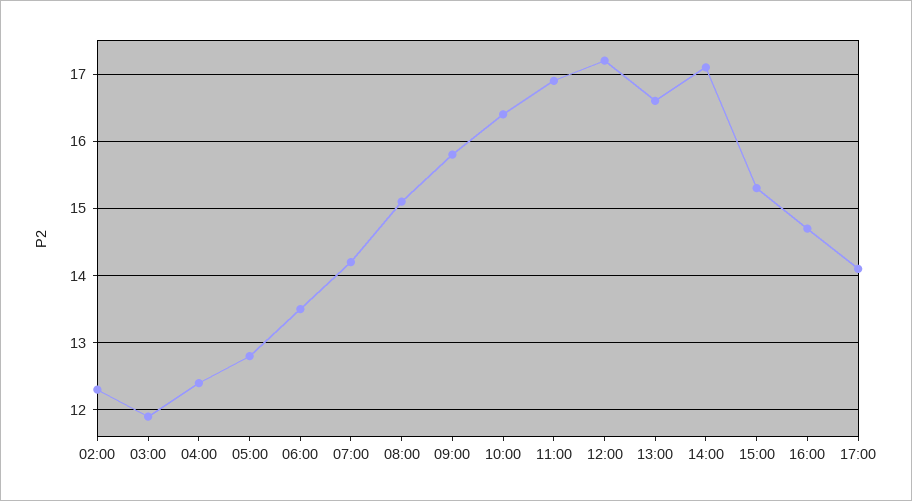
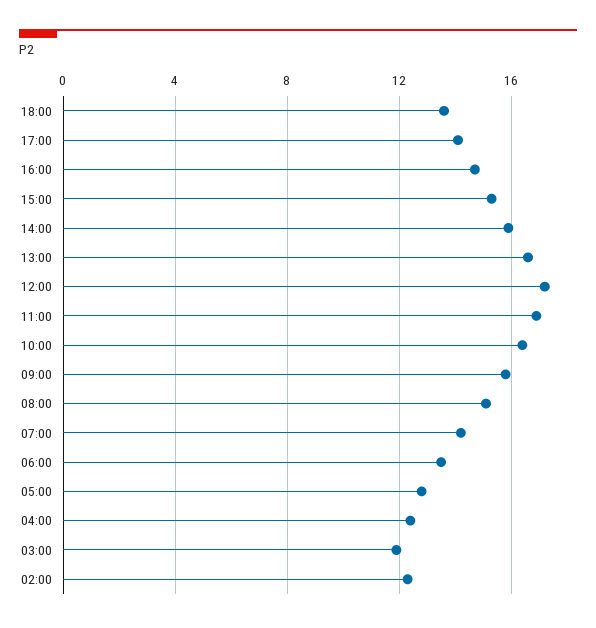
14:00: 17.1 -> 16
18:00: none -> 13.5

